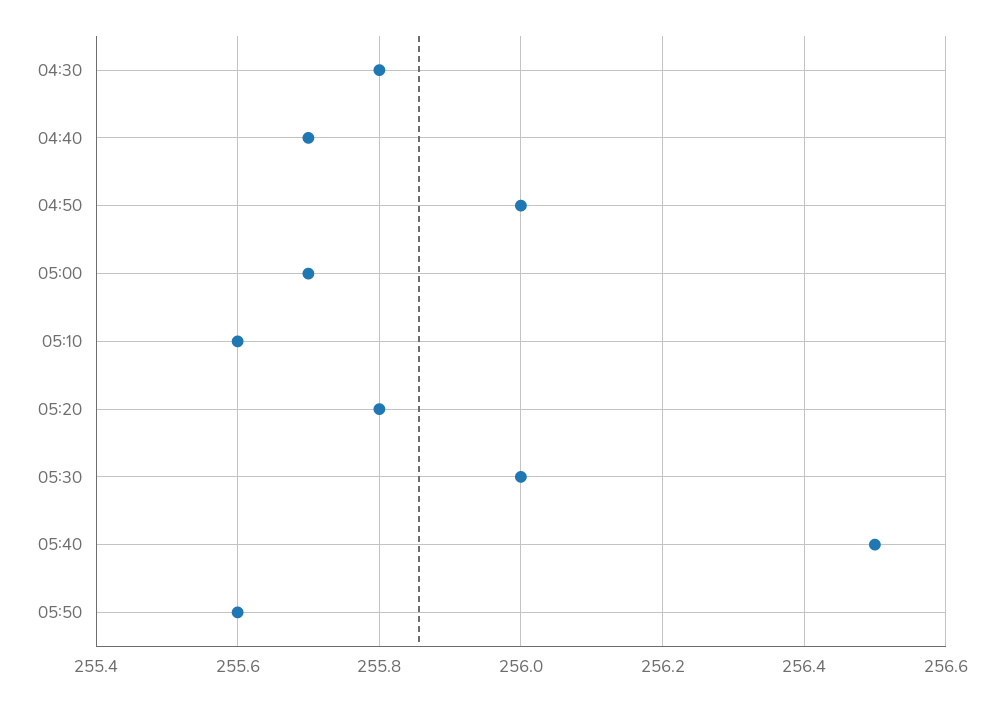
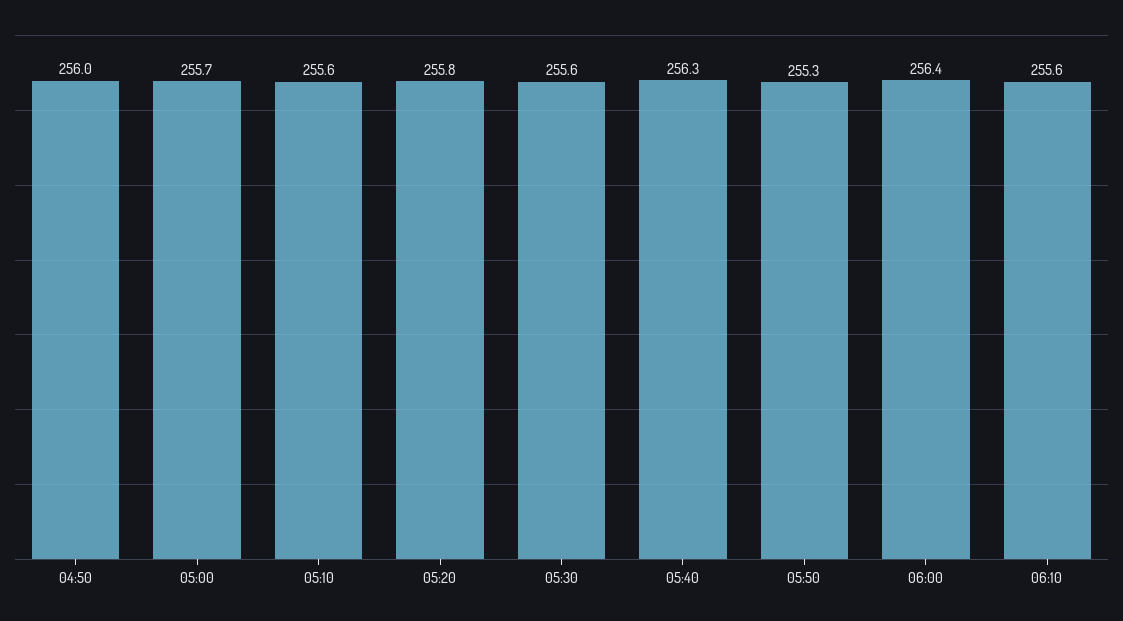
04:30: 255.8 -> none
04:40: 255.7 -> none
05:30: 256 -> 255.6
05:40: 256.5 -> 256.3
05:50: 255.6 -> 255.3
06:00: none -> 256.4
06:10: none -> 255.6

